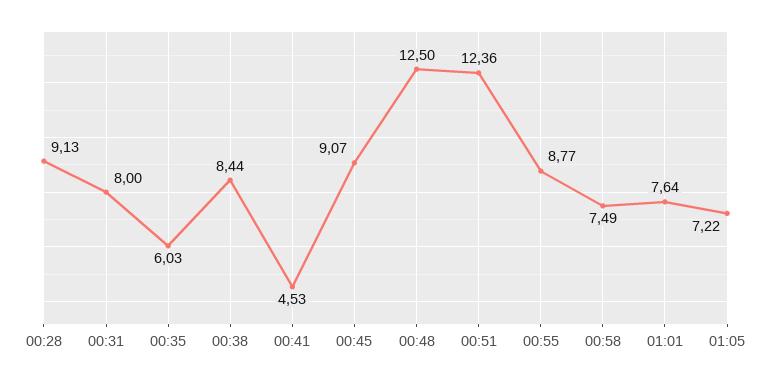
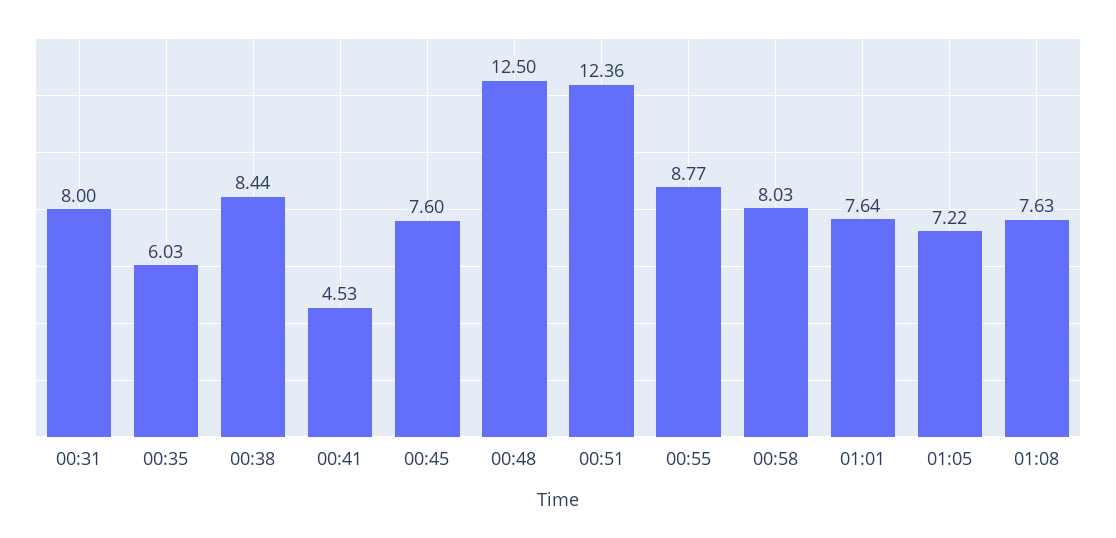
00:28: 9.13 -> none
00:45: 9.07 -> 7.6
00:58: 7.49 -> 8.03
01:08: none -> 7.63

